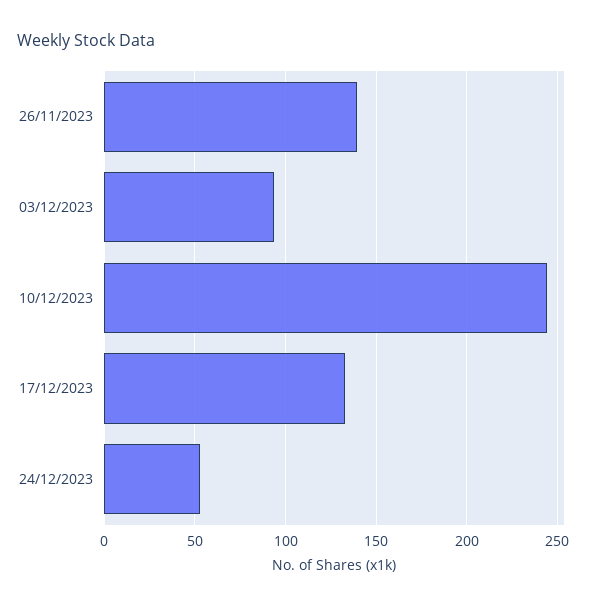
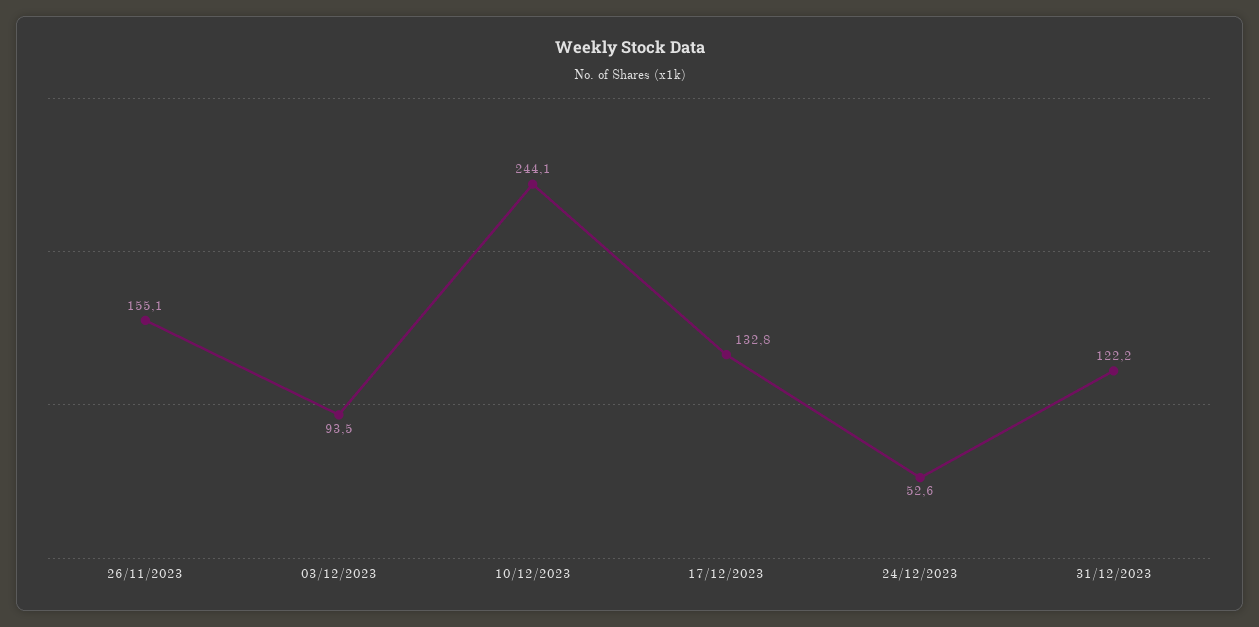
26/11/2023: 140 -> 155.1
31/12/2023: none -> 122.2

